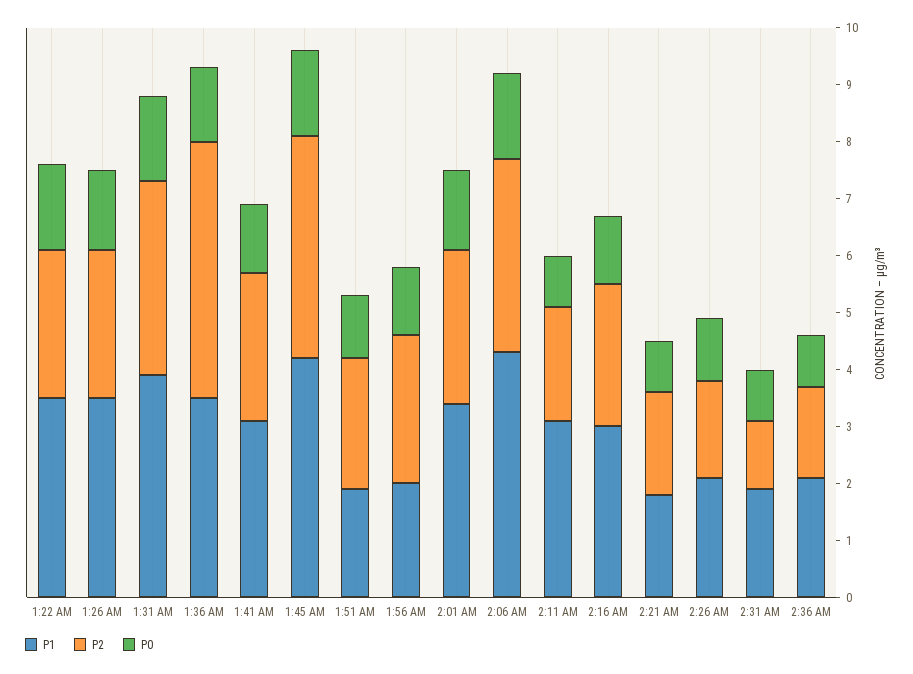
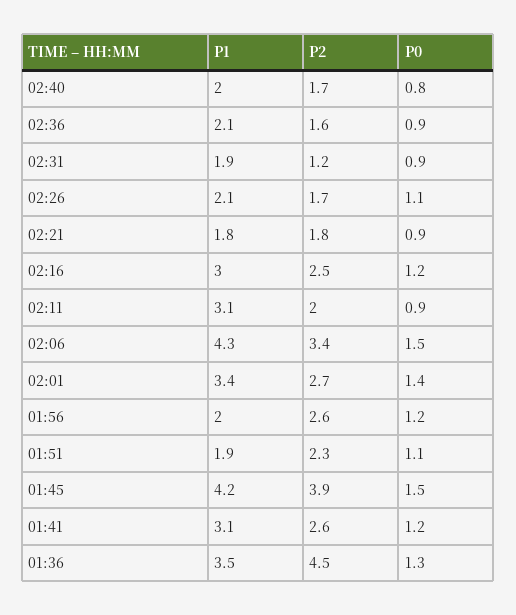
P1, 1:22 AM: 3.5 -> none
P2, 1:22 AM: 2.5 -> none
P0, 1:22 AM: 1.5 -> none
P1, 1:26 AM: 3.5 -> none
P2, 1:26 AM: 2.5 -> none
P0, 1:26 AM: 1.5 -> none
P1, 1:31 AM: 4 -> none
P2, 1:31 AM: 3.5 -> none
P0, 1:31 AM: 1.5 -> none
P1, 02:40: none -> 2
P2, 02:40: none -> 1.7
P0, 02:40: none -> 0.8

